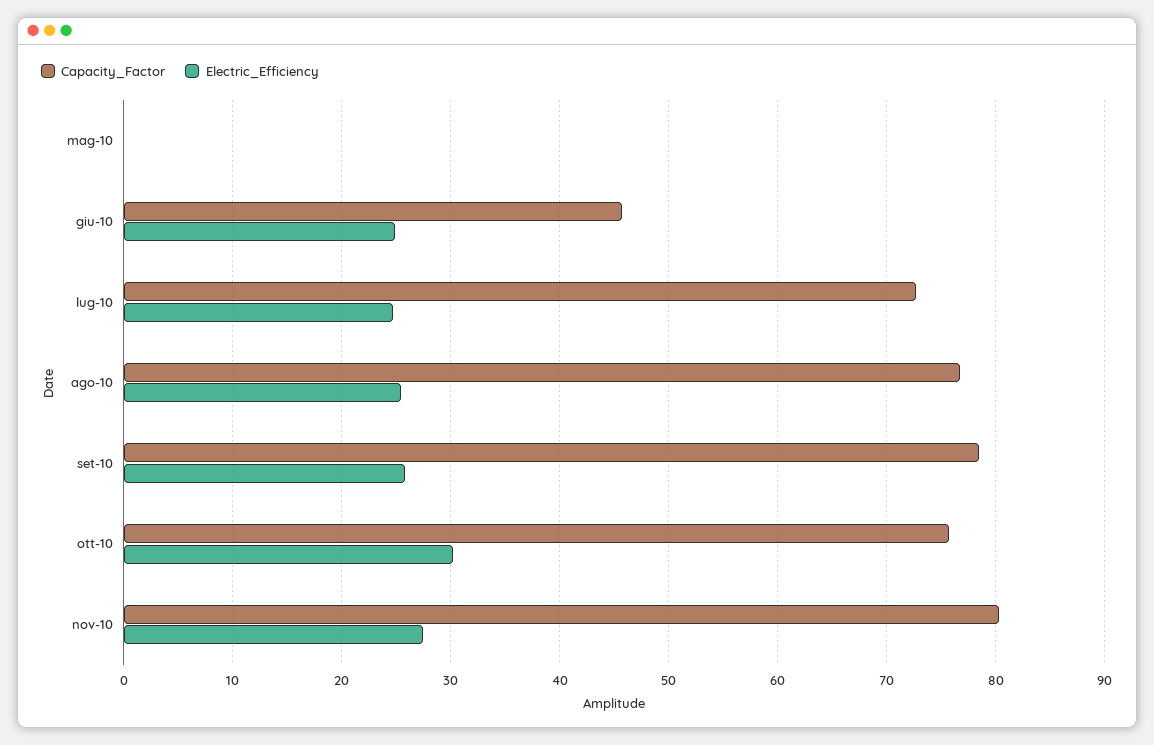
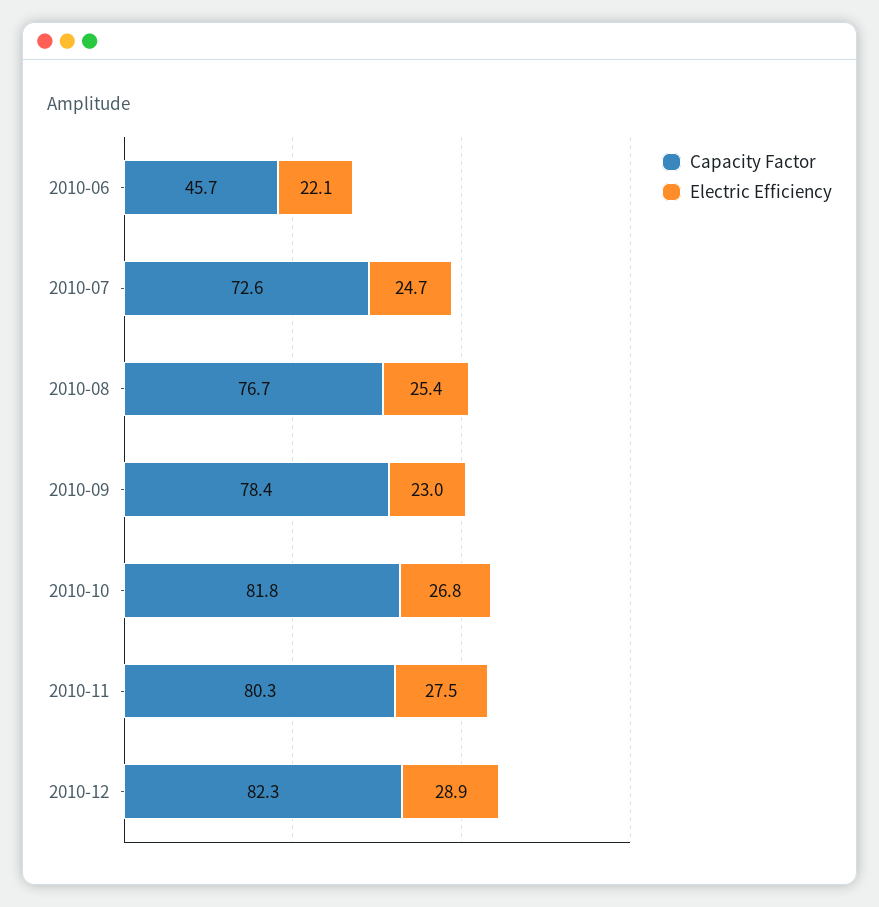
Capacity_Factor, mag-10: 0 -> none
Electric_Efficiency, mag-10: 0 -> none
Electric_Efficiency, giu-10: 25 -> 22.1
Electric_Efficiency, set-10: 26 -> 23
Capacity_Factor, ott-10: 76 -> 81.8
Electric_Efficiency, ott-10: 30 -> 26.8
Capacity_Factor, 2010-12: none -> 82.3
Electric_Efficiency, 2010-12: none -> 28.9

